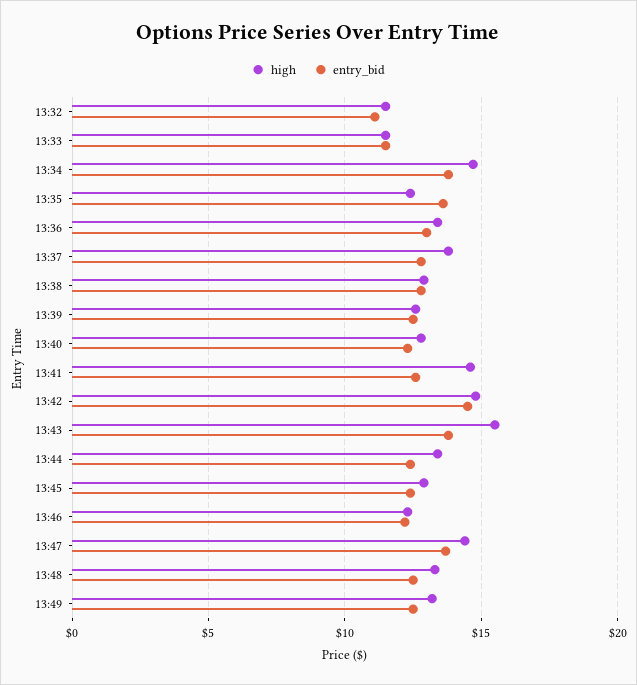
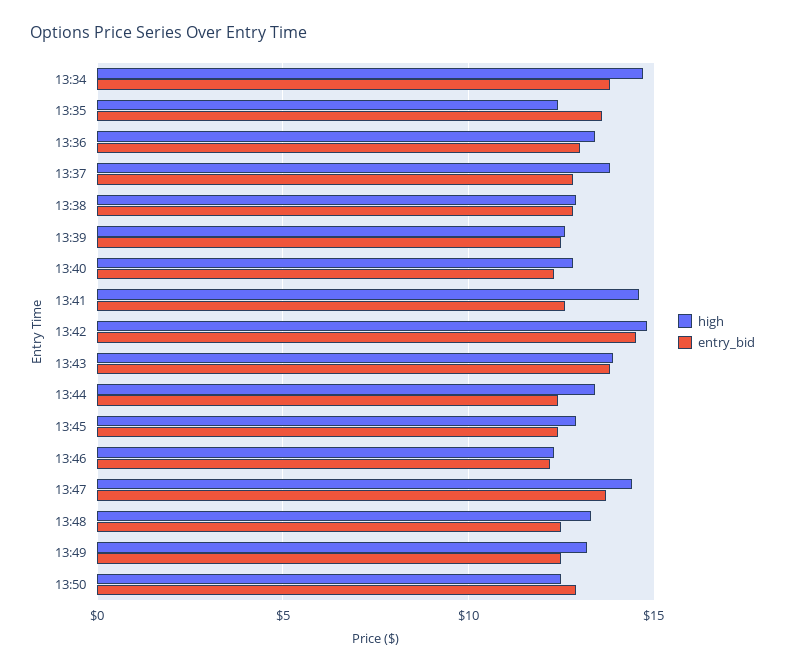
high, 13:32: 11.5 -> none
entry_bid, 13:32: 11 -> none
high, 13:33: 11.5 -> none
entry_bid, 13:33: 11.5 -> none
high, 13:43: 15.5 -> 14
high, 13:50: none -> 12.5
entry_bid, 13:50: none -> 13

